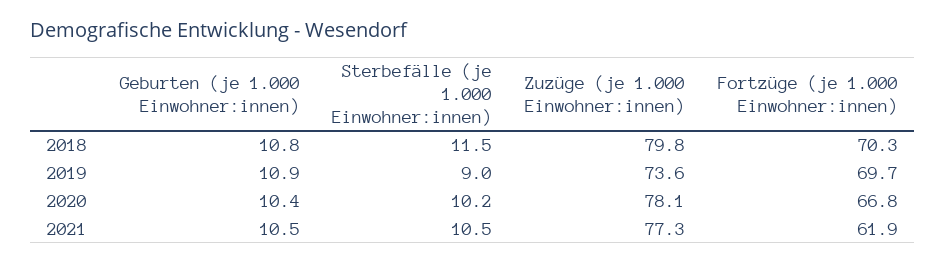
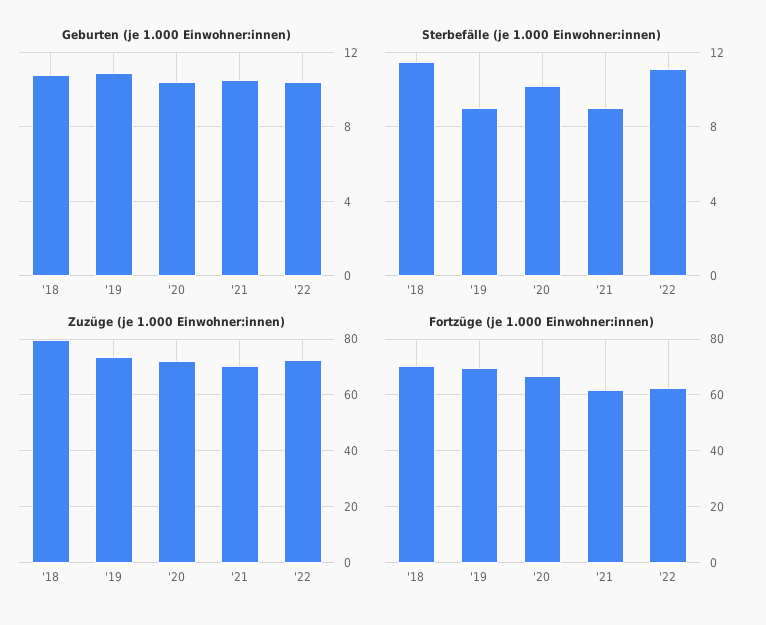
Zuzüge (je 1.000 Einwohner:innen), 2020: 78.1 -> 72.5
Sterbefälle (je 1.000 Einwohner:innen), 2021: 10.5 -> 9
Zuzüge (je 1.000 Einwohner:innen), 2021: 77.3 -> 70
Geburten (je 1.000 Einwohner:innen), '22: none -> 10.5
Sterbefälle (je 1.000 Einwohner:innen), '22: none -> 11
Zuzüge (je 1.000 Einwohner:innen), '22: none -> 72.5
Fortzüge (je 1.000 Einwohner:innen), '22: none -> 62.5

